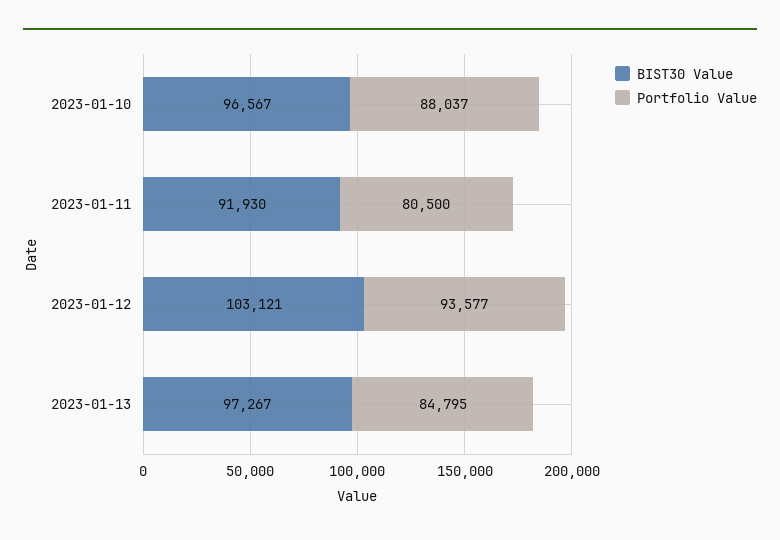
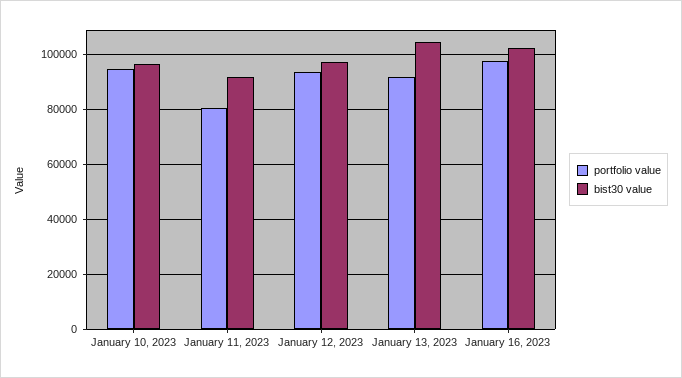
Portfolio Value, 2023-01-10: 88037 -> 95000
BIST30 Value, 2023-01-12: 103121 -> 97500
BIST30 Value, 2023-01-13: 97267 -> 105000
Portfolio Value, 2023-01-13: 84795 -> 92500
Portfolio Value, January 16, 2023: none -> 97500
BIST30 Value, January 16, 2023: none -> 102500

